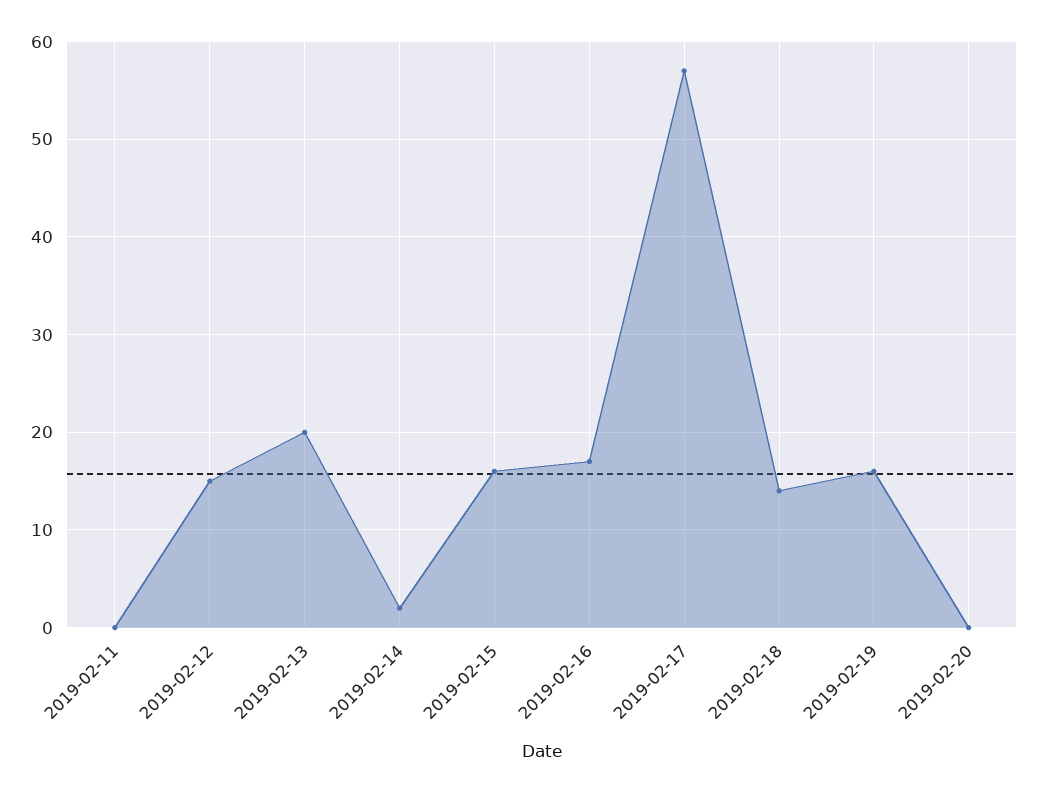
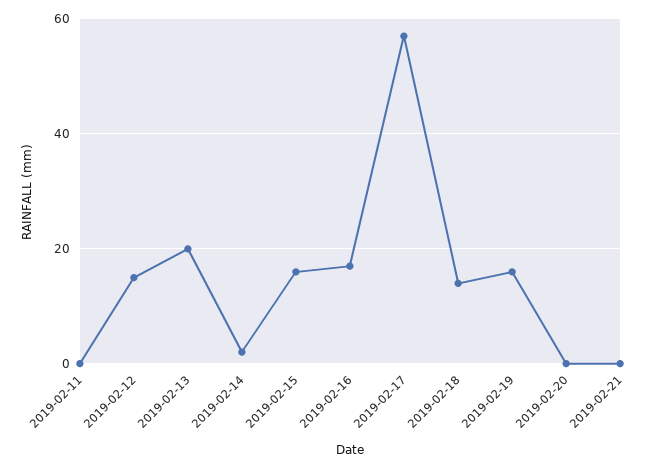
2019-02-21: none -> 0

